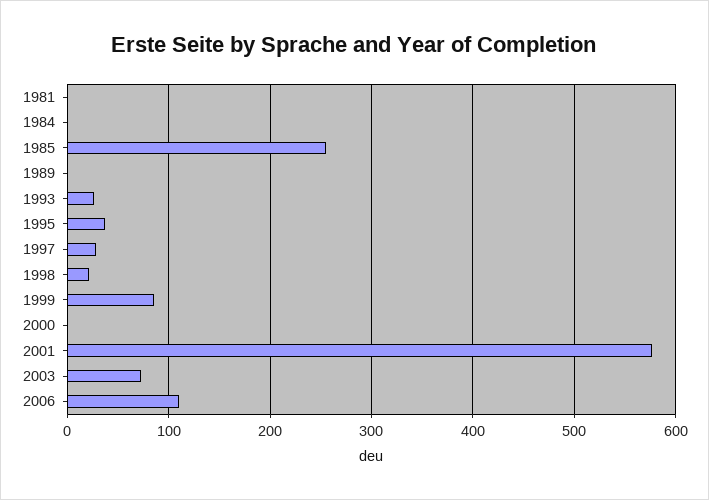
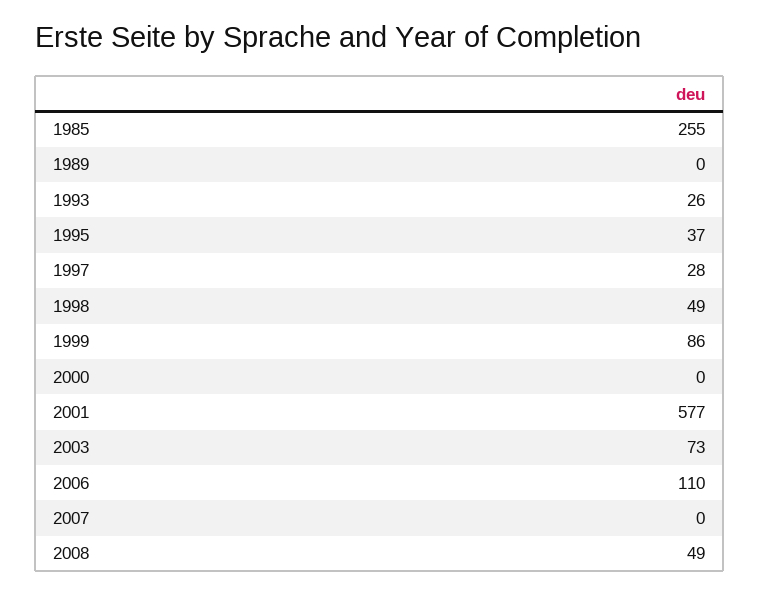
1981: 0 -> none
1984: 0 -> none
1998: 20 -> 49
2007: none -> 0
2008: none -> 49

